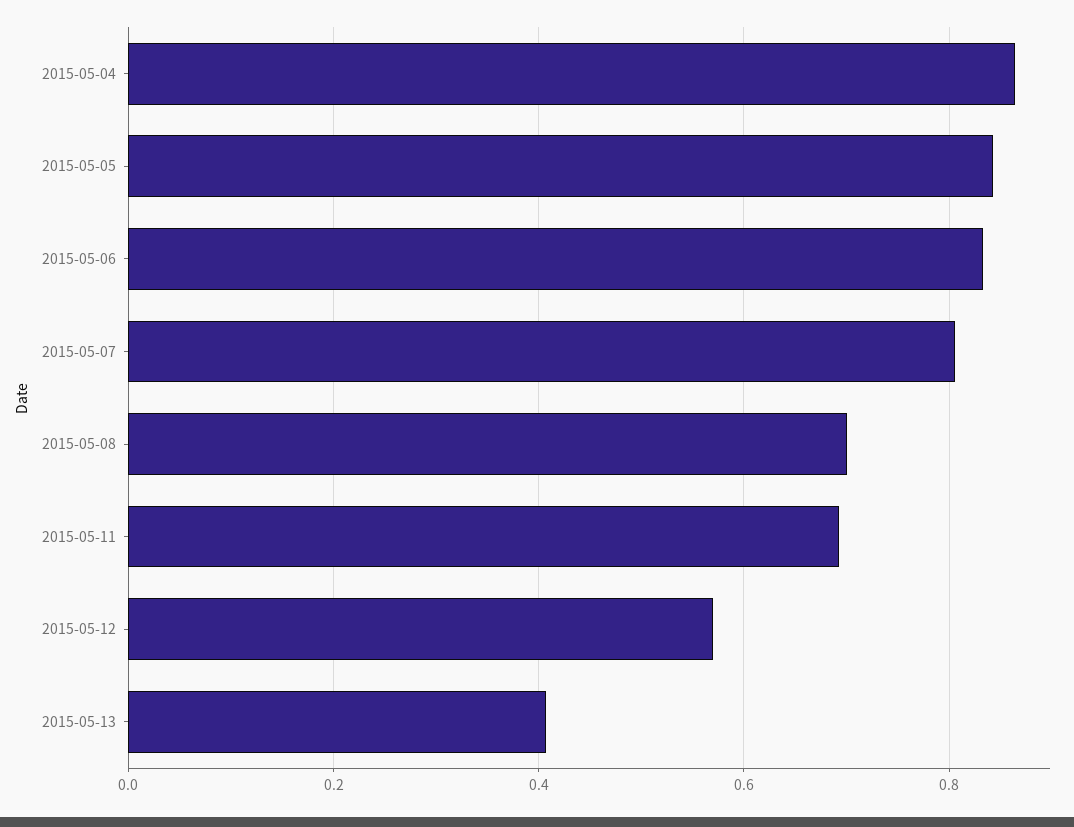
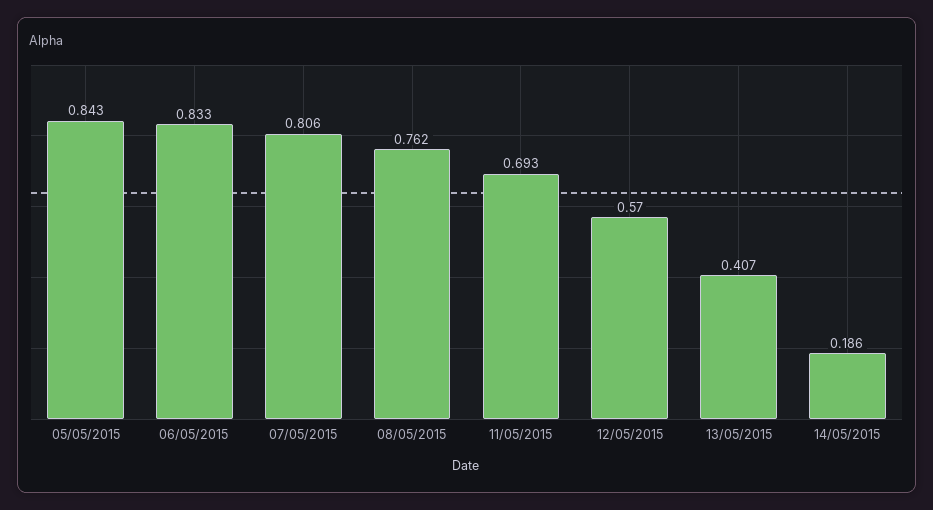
2015-05-04: 0.86 -> none
2015-05-08: 0.7 -> 0.762
14/05/2015: none -> 0.186

